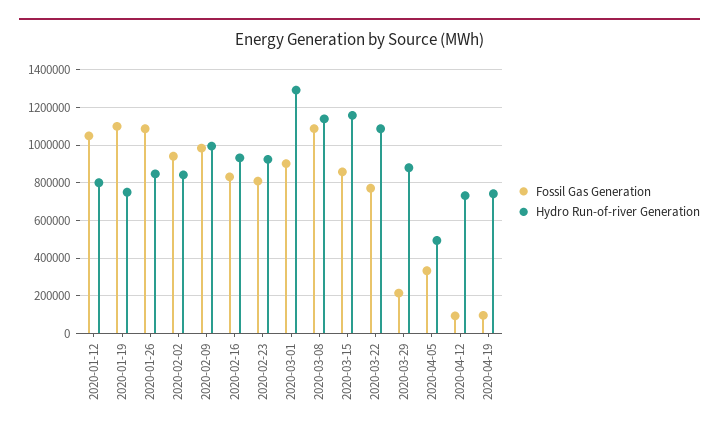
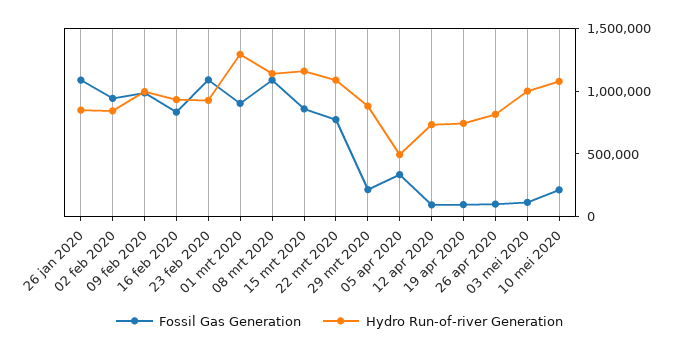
Fossil Gas Generation, 2020-01-12: 1050000 -> none
Hydro Run-of-river Generation, 2020-01-12: 800000 -> none
Fossil Gas Generation, 2020-01-19: 1100000 -> none
Hydro Run-of-river Generation, 2020-01-19: 750000 -> none
Fossil Gas Generation, 2020-02-23: 800000 -> 1100000
Fossil Gas Generation, 26 apr 2020: none -> 100000
Hydro Run-of-river Generation, 26 apr 2020: none -> 800000
Fossil Gas Generation, 03 mei 2020: none -> 100000
Hydro Run-of-river Generation, 03 mei 2020: none -> 1000000
Fossil Gas Generation, 10 mei 2020: none -> 200000
Hydro Run-of-river Generation, 10 mei 2020: none -> 1100000

